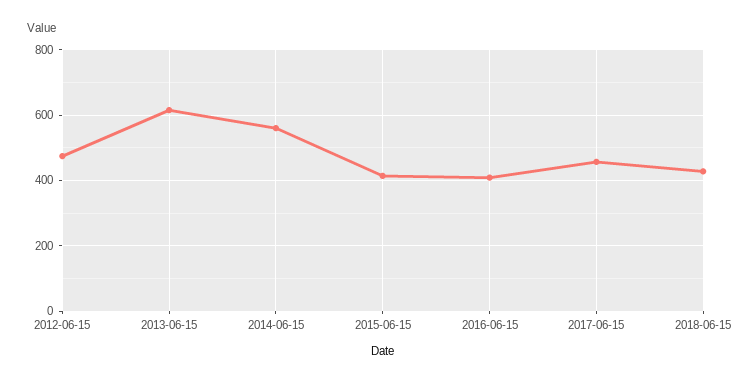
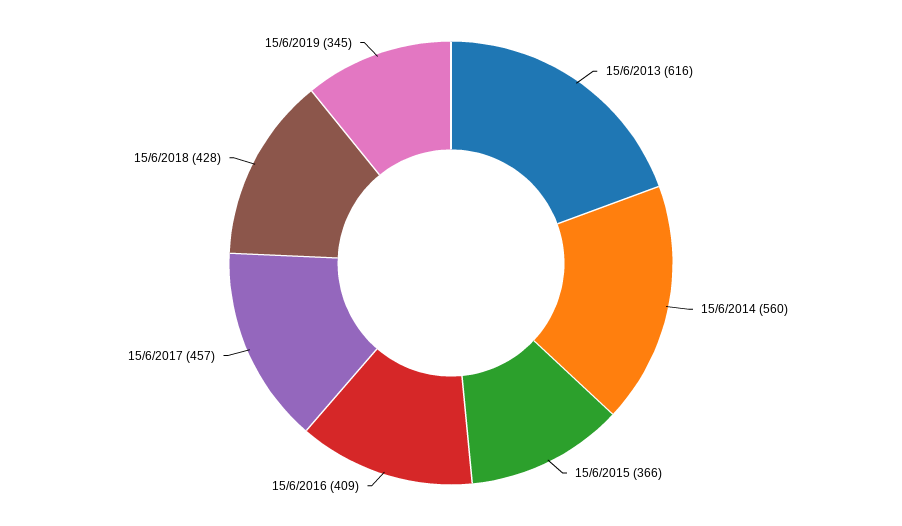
2012-06-15: 480 -> none
2015-06-15: 420 -> 366
15/6/2019: none -> 345

